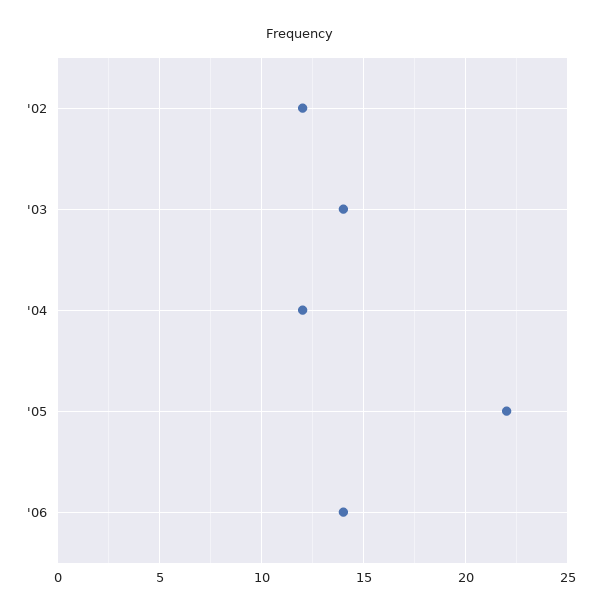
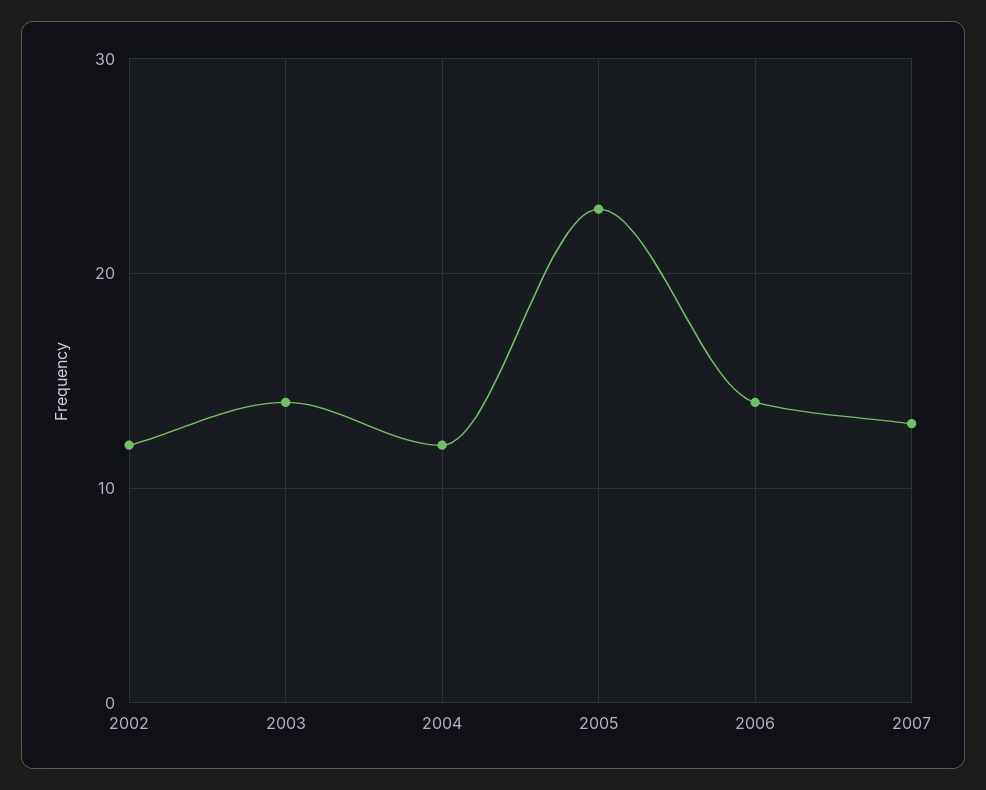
'05: 22 -> 23
2007: none -> 13

